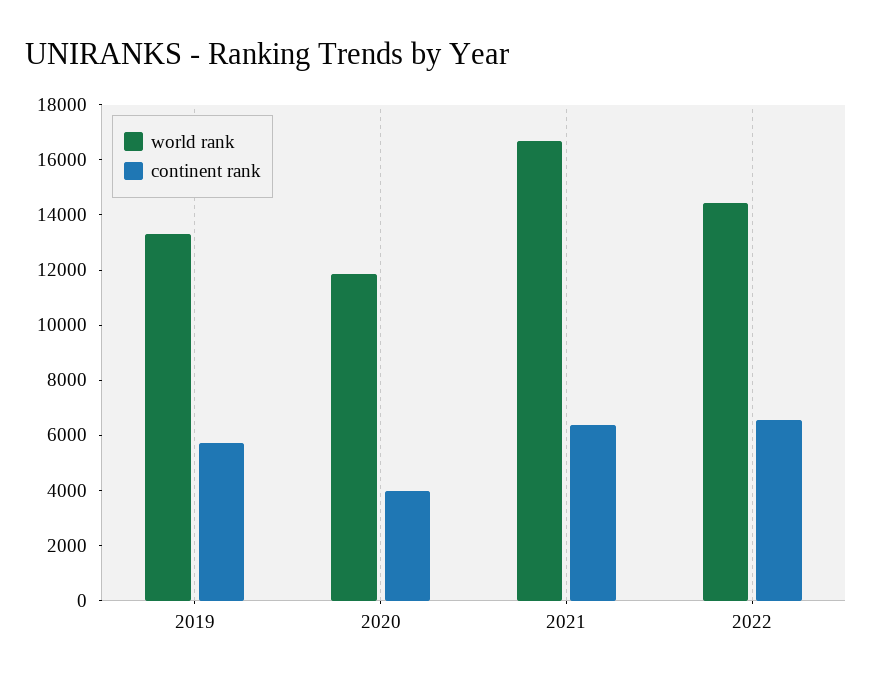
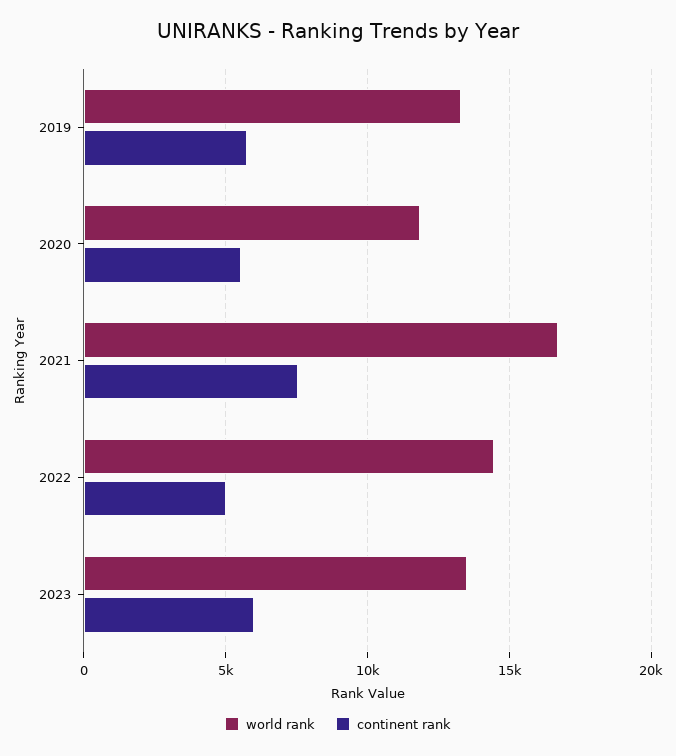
continent rank, 2020: 4000 -> 5500
continent rank, 2021: 6500 -> 7500
continent rank, 2022: 6500 -> 5000
world rank, 2023: none -> 13500
continent rank, 2023: none -> 6000

